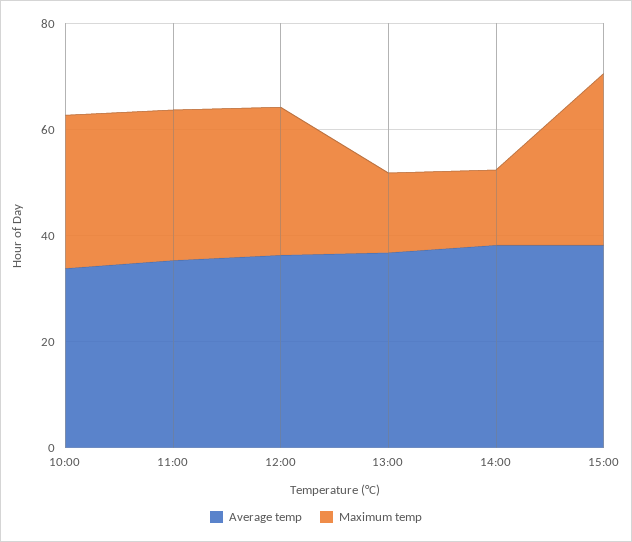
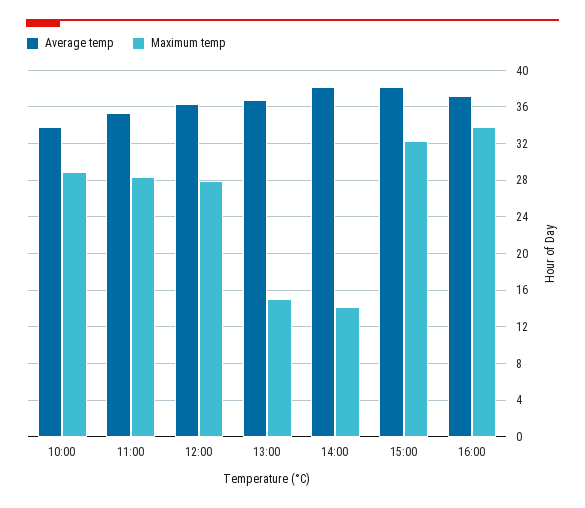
Average temp, 16:00: none -> 37
Maximum temp, 16:00: none -> 34

